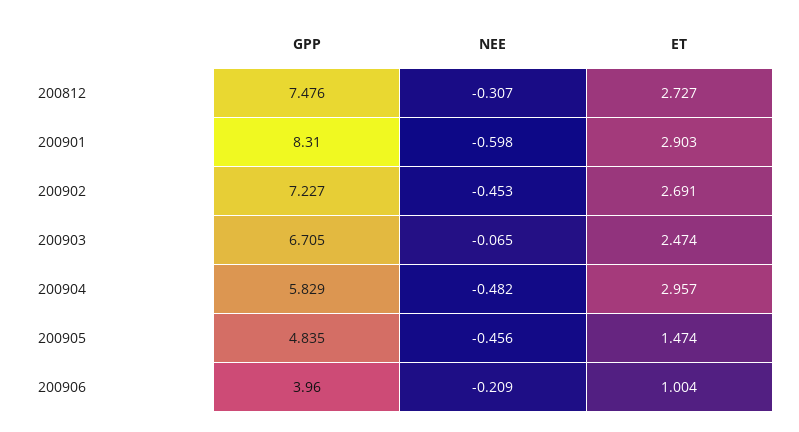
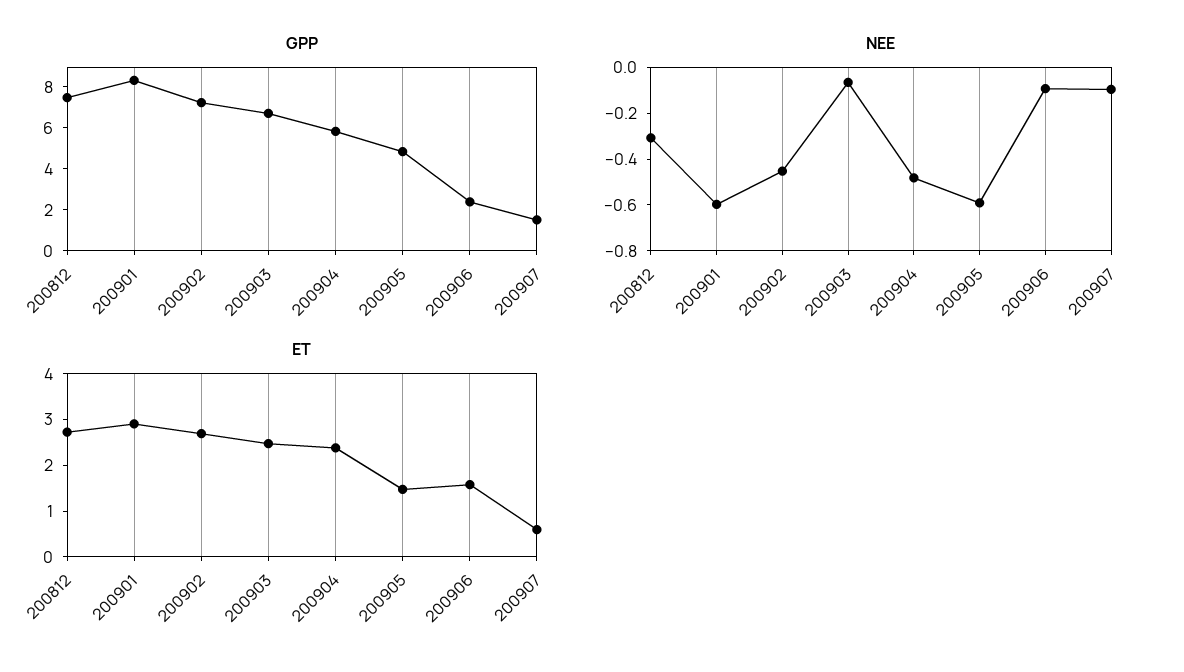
ET, 200904: 2.957 -> 2.4
NEE, 200905: -0.456 -> -0.6
GPP, 200906: 3.96 -> 2.5
NEE, 200906: -0.209 -> -0.1
ET, 200906: 1.004 -> 1.6
GPP, 200907: none -> 1.5
NEE, 200907: none -> -0.1
ET, 200907: none -> 0.6

